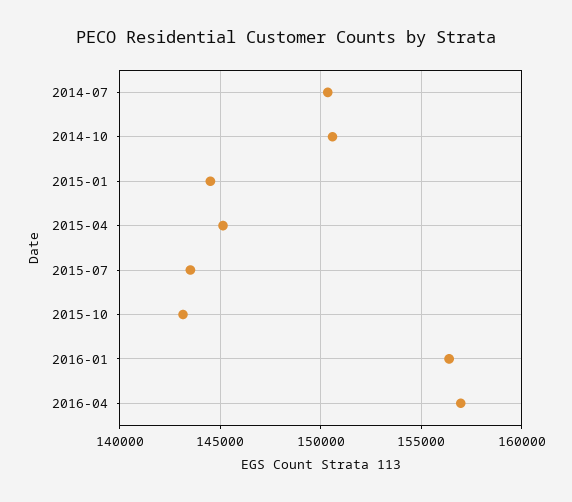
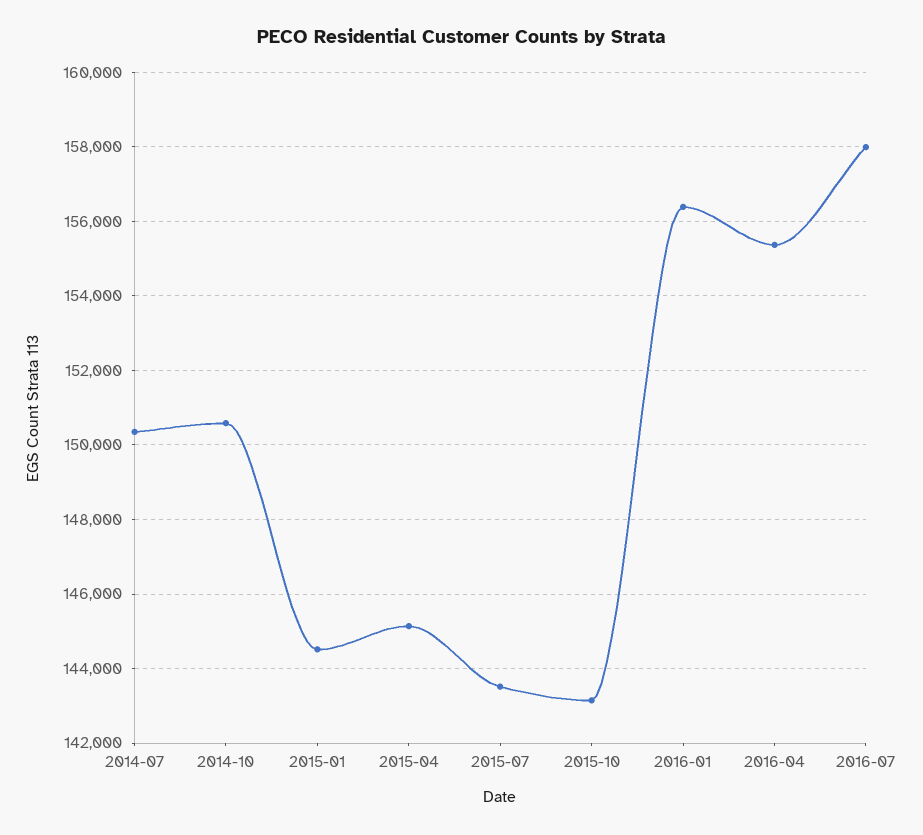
2016-04: 157000 -> 155400
2016-07: none -> 158000

